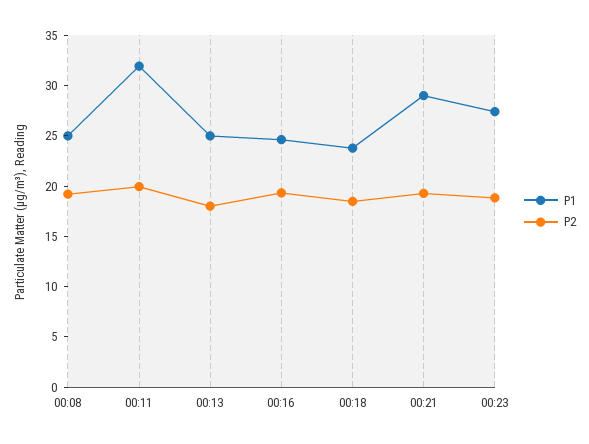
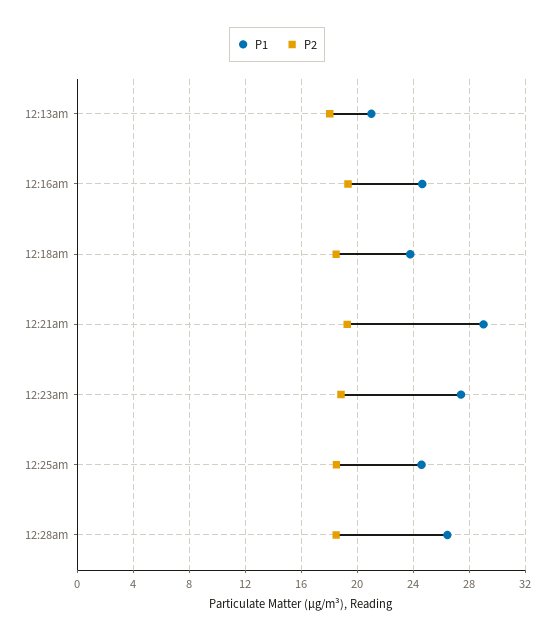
P1, 00:08: 25 -> none
P2, 00:08: 19 -> none
P1, 00:11: 32 -> none
P2, 00:11: 20 -> none
P1, 00:13: 25 -> 21
P1, 12:25am: none -> 24.5
P2, 12:25am: none -> 18.5
P1, 12:28am: none -> 26.5
P2, 12:28am: none -> 18.5

